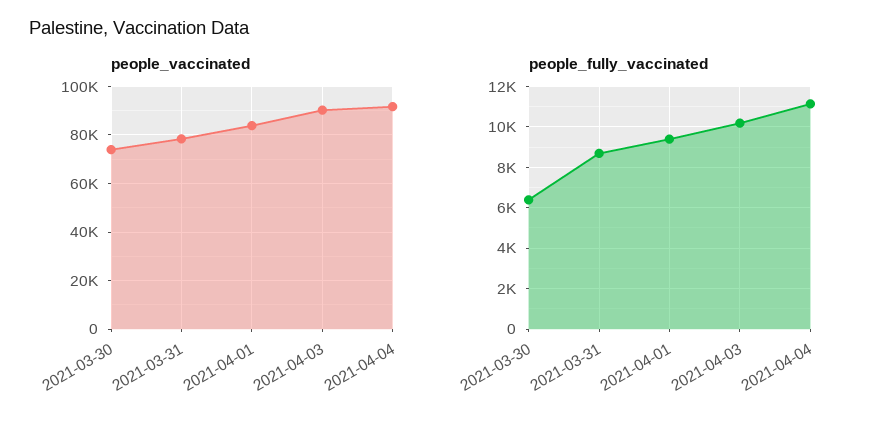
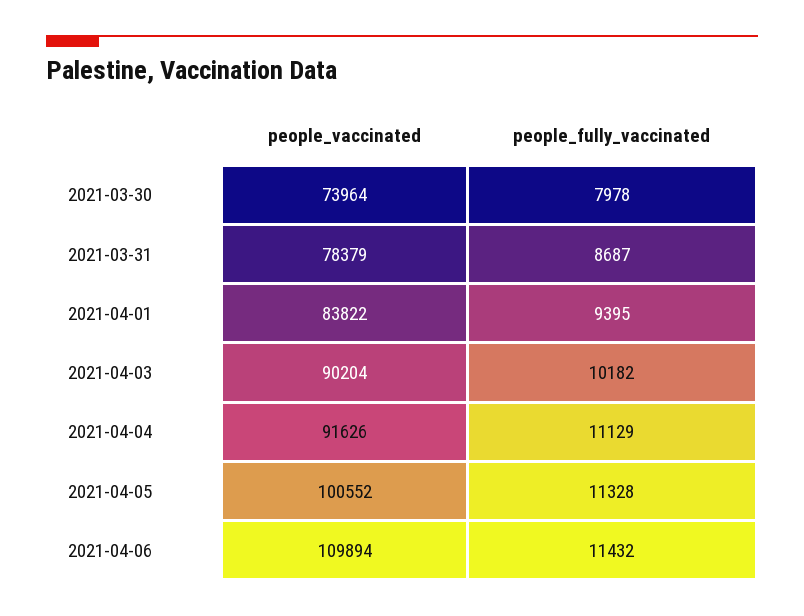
people_fully_vaccinated, 2021-03-30: 6500 -> 7978
people_vaccinated, 2021-04-05: none -> 100552
people_fully_vaccinated, 2021-04-05: none -> 11328
people_vaccinated, 2021-04-06: none -> 109894
people_fully_vaccinated, 2021-04-06: none -> 11432

